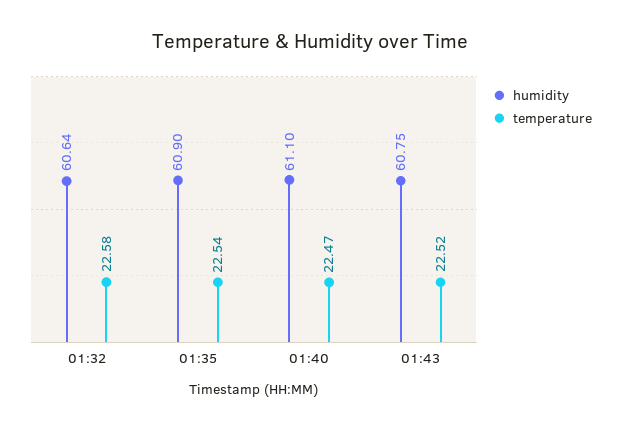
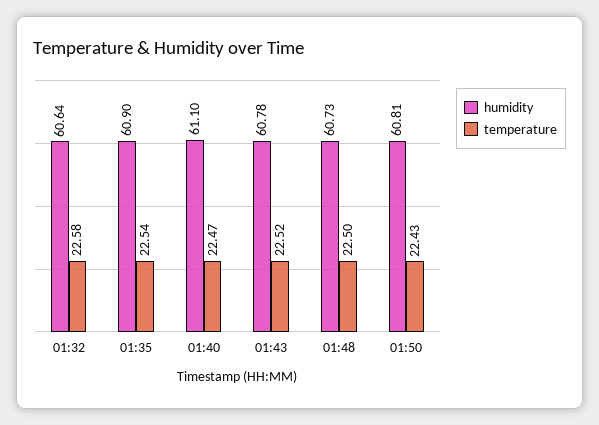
humidity, 01:43: 60.75 -> 60.78
humidity, 01:48: none -> 60.73
temperature, 01:48: none -> 22.5
humidity, 01:50: none -> 60.81
temperature, 01:50: none -> 22.43

